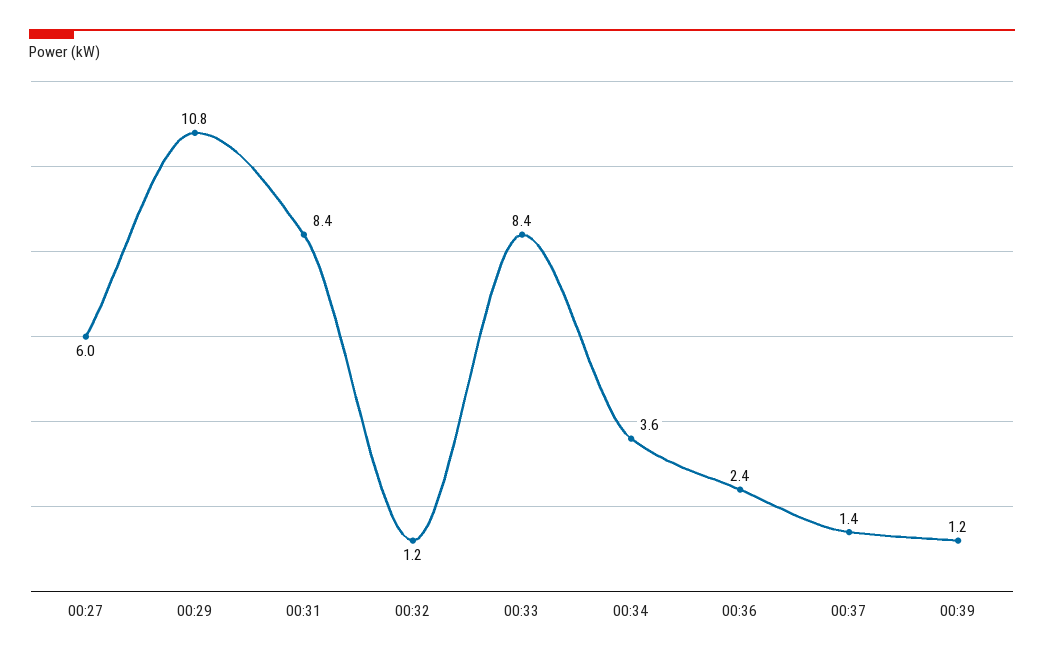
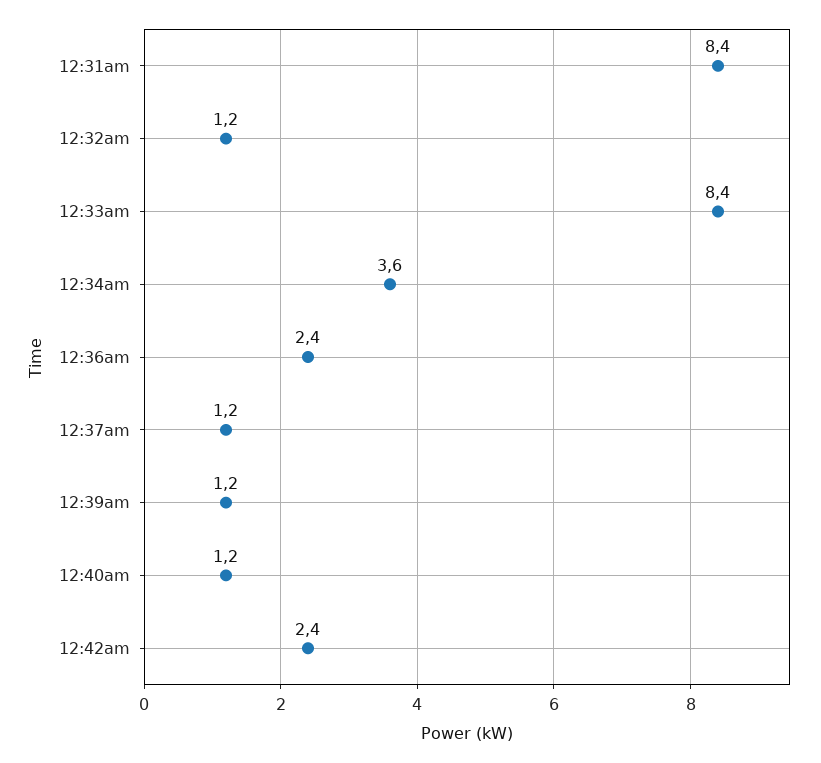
00:27: 6 -> none
00:29: 10.8 -> none
00:37: 1.4 -> 1.2
12:40am: none -> 1.2
12:42am: none -> 2.4

